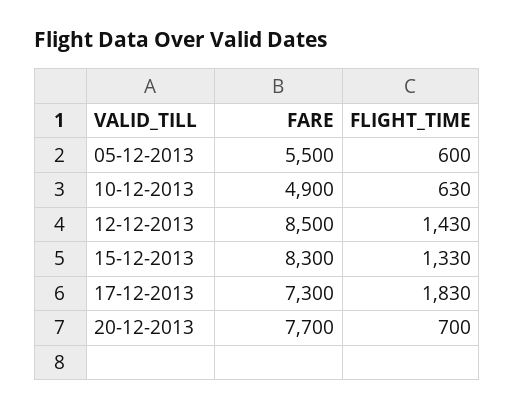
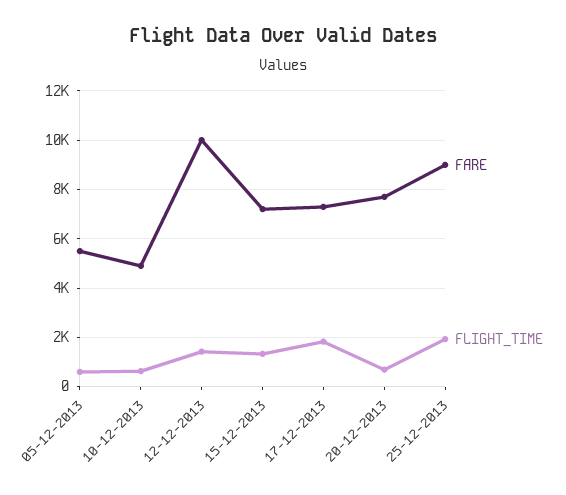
FARE, 12-12-2013: 8500 -> 10000
FARE, 15-12-2013: 8300 -> 7250
FARE, 25-12-2013: none -> 9000
FLIGHT_TIME, 25-12-2013: none -> 2000

